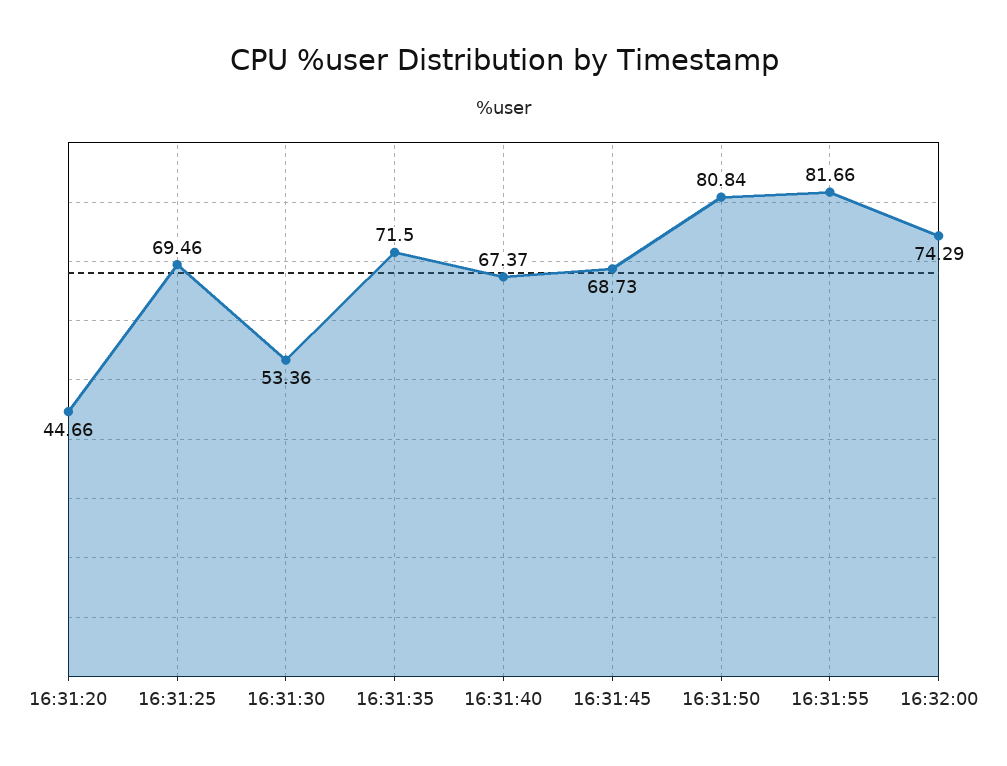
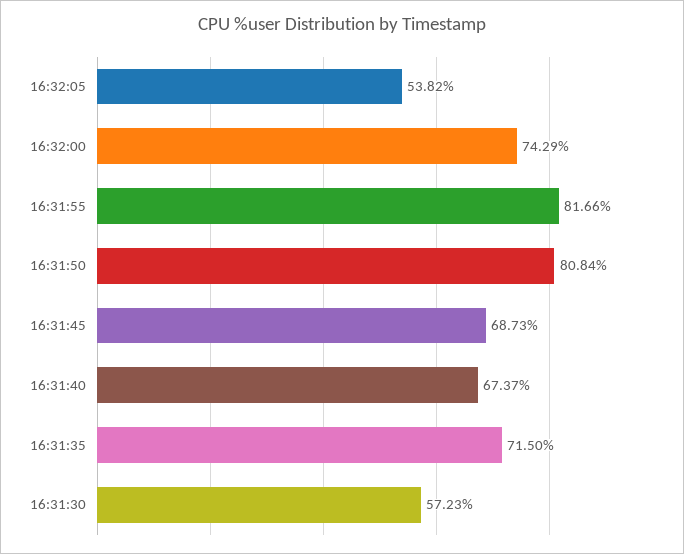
16:31:20: 44.66 -> none
16:31:25: 69.46 -> none
16:31:30: 53.36 -> 57.23
16:32:05: none -> 53.82

